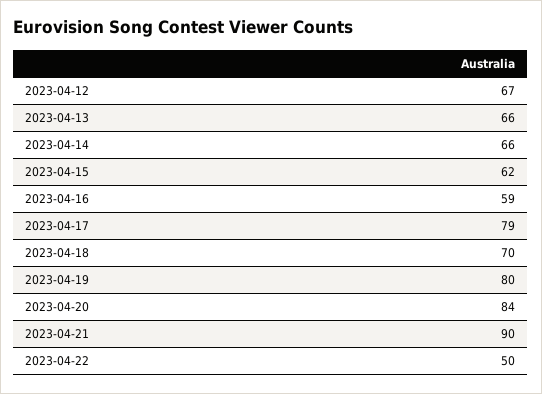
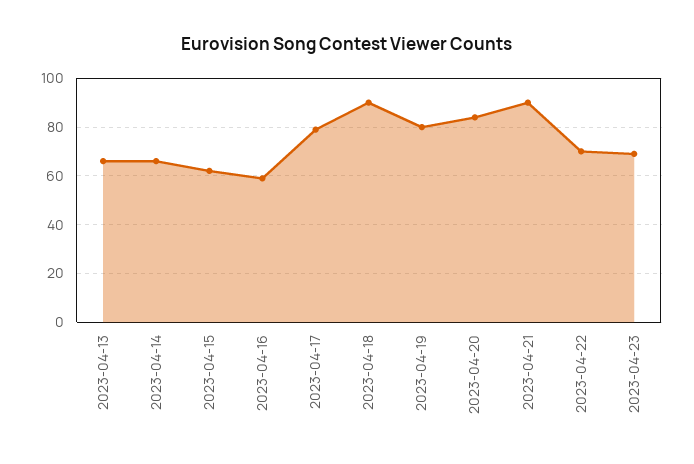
2023-04-12: 67 -> none
2023-04-18: 70 -> 90
2023-04-22: 50 -> 70
2023-04-23: none -> 70

